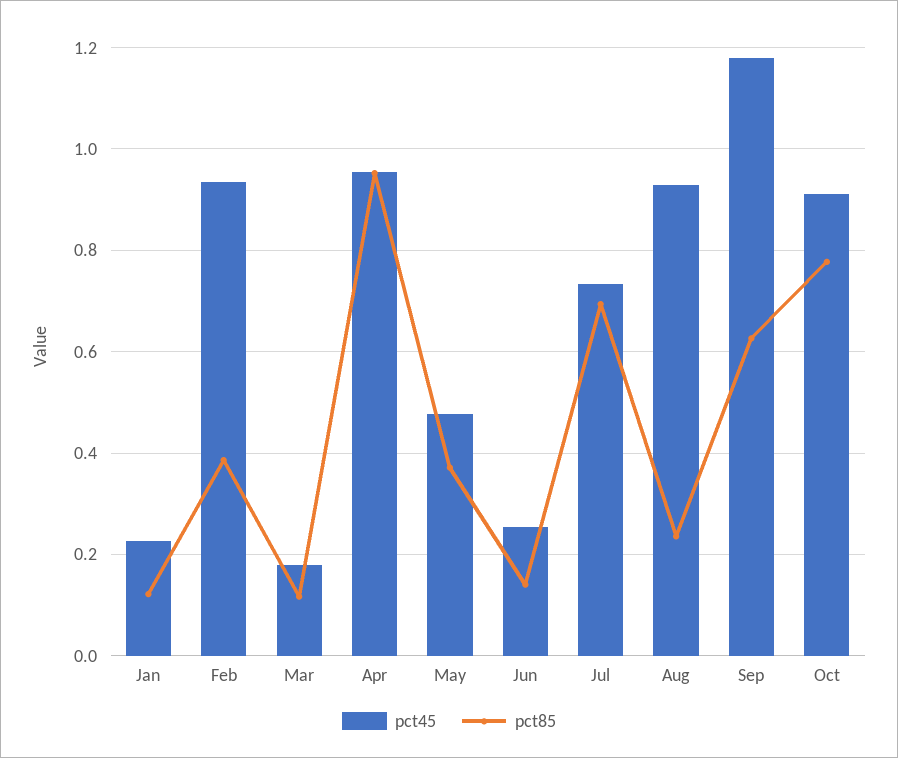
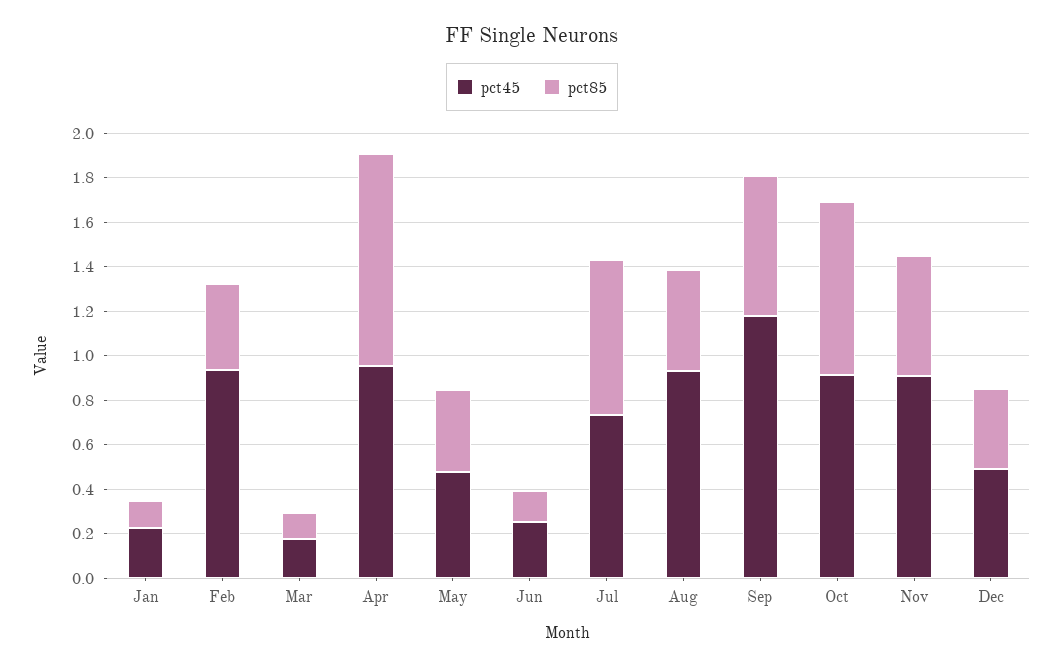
pct85, Aug: 0.24 -> 0.45
pct45, Nov: none -> 0.9
pct85, Nov: none -> 0.55
pct45, Dec: none -> 0.5
pct85, Dec: none -> 0.35

